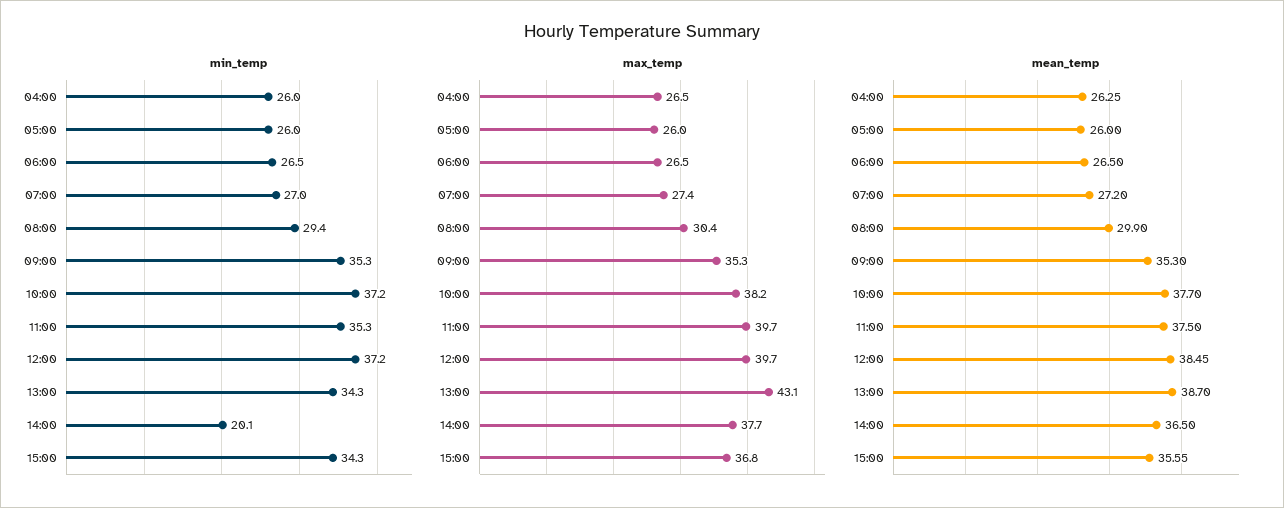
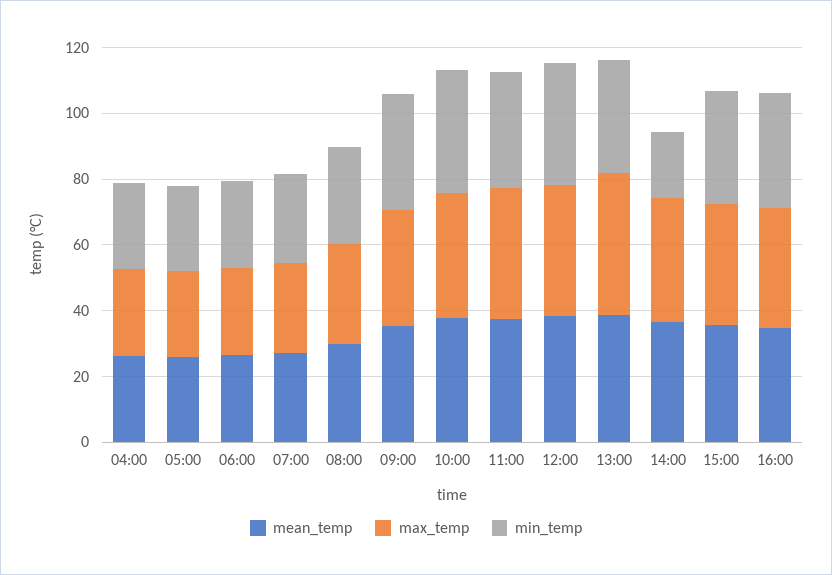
mean_temp, 16:00: none -> 35
max_temp, 16:00: none -> 35
min_temp, 16:00: none -> 35

